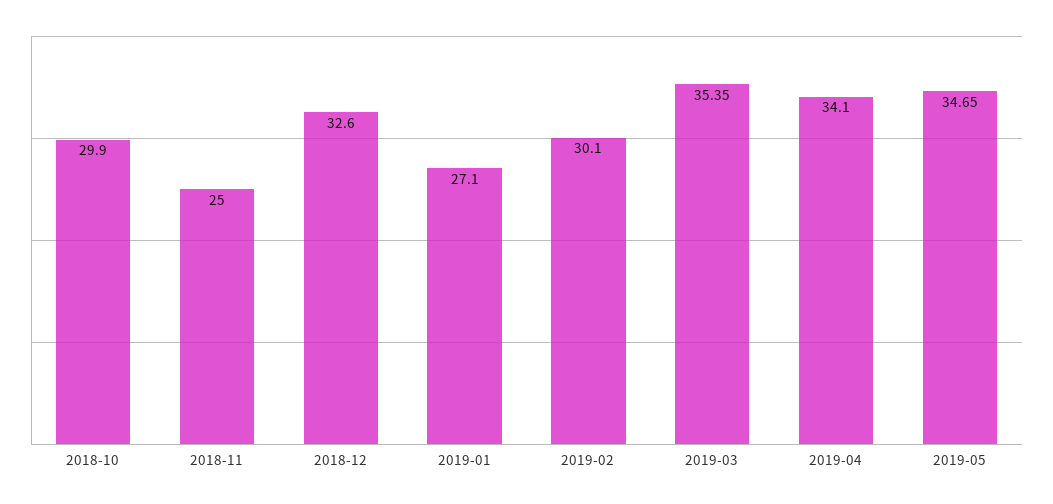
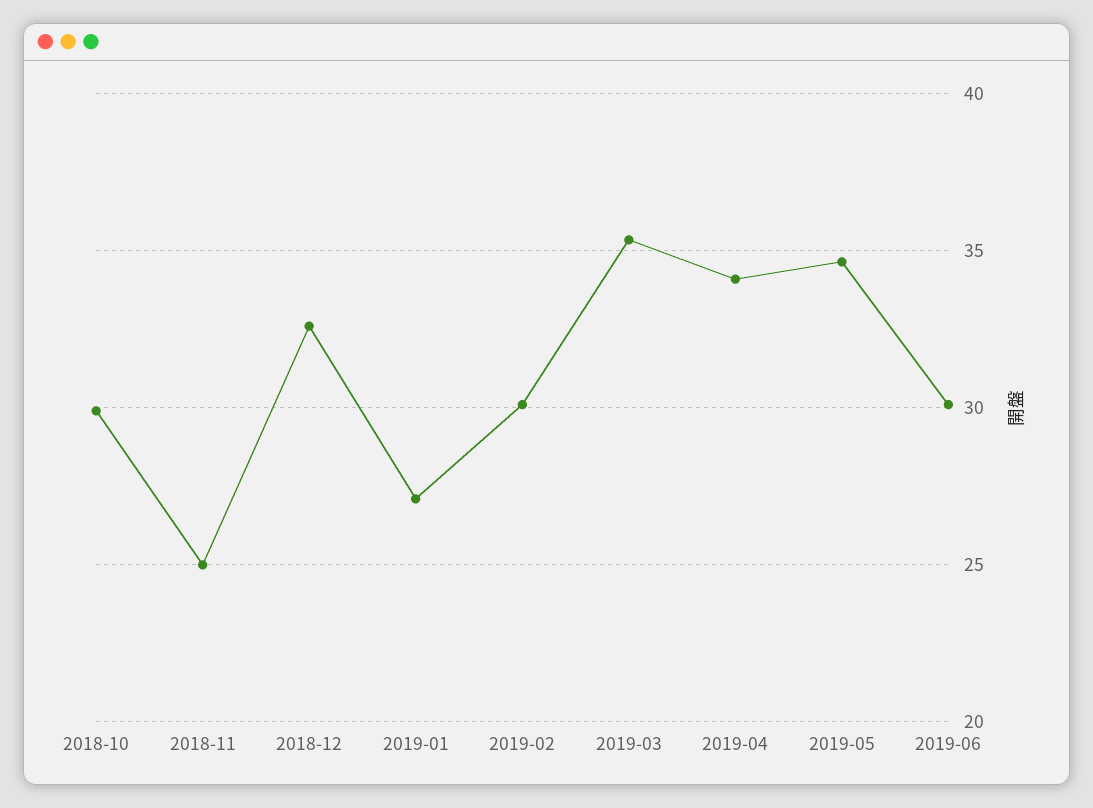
2019-06: none -> 30

